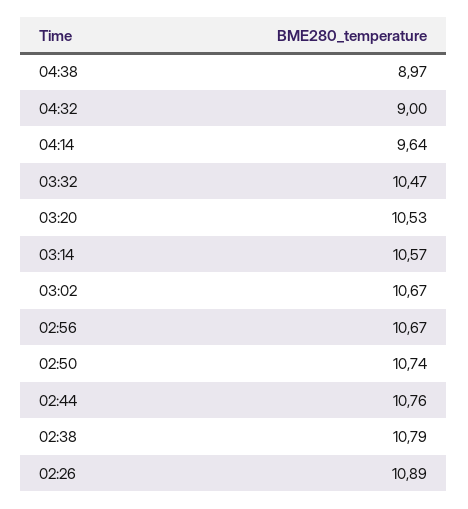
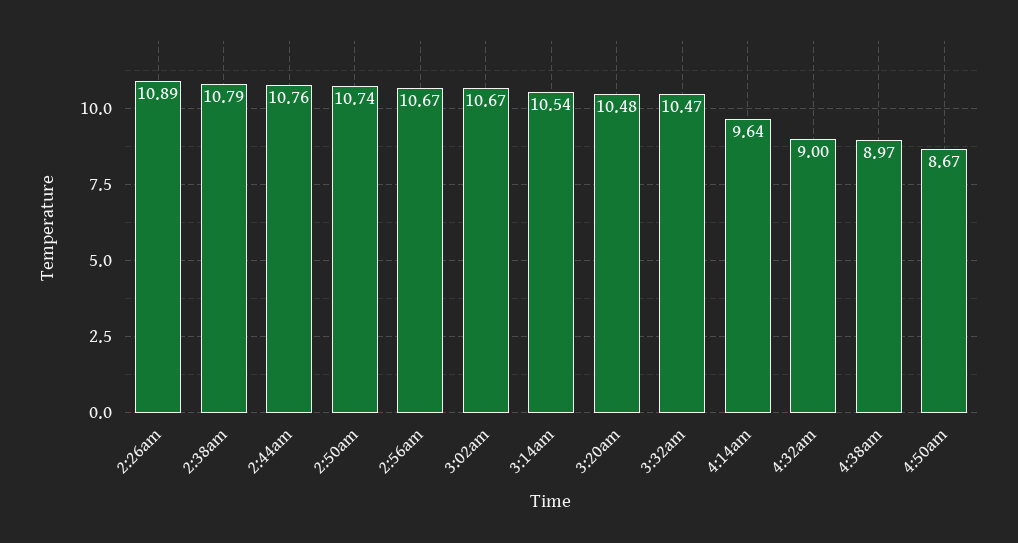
03:20: 10.53 -> 10.48
03:14: 10.57 -> 10.54
4:50am: none -> 8.67

